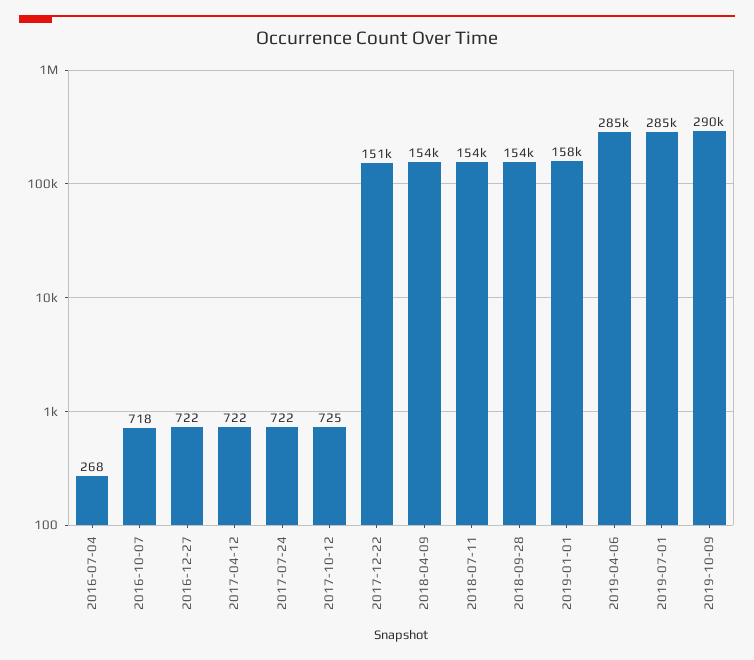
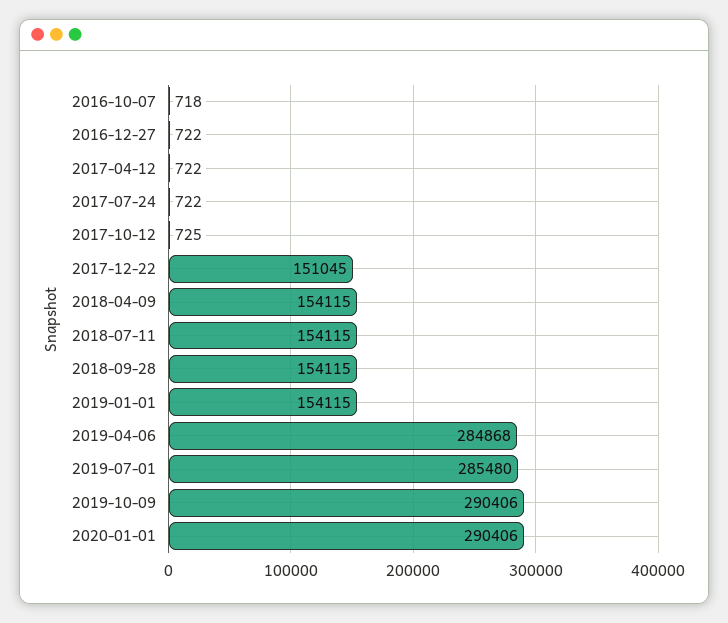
2016-07-04: 268 -> none
2019-01-01: 158000 -> 154115
2020-01-01: none -> 290406

